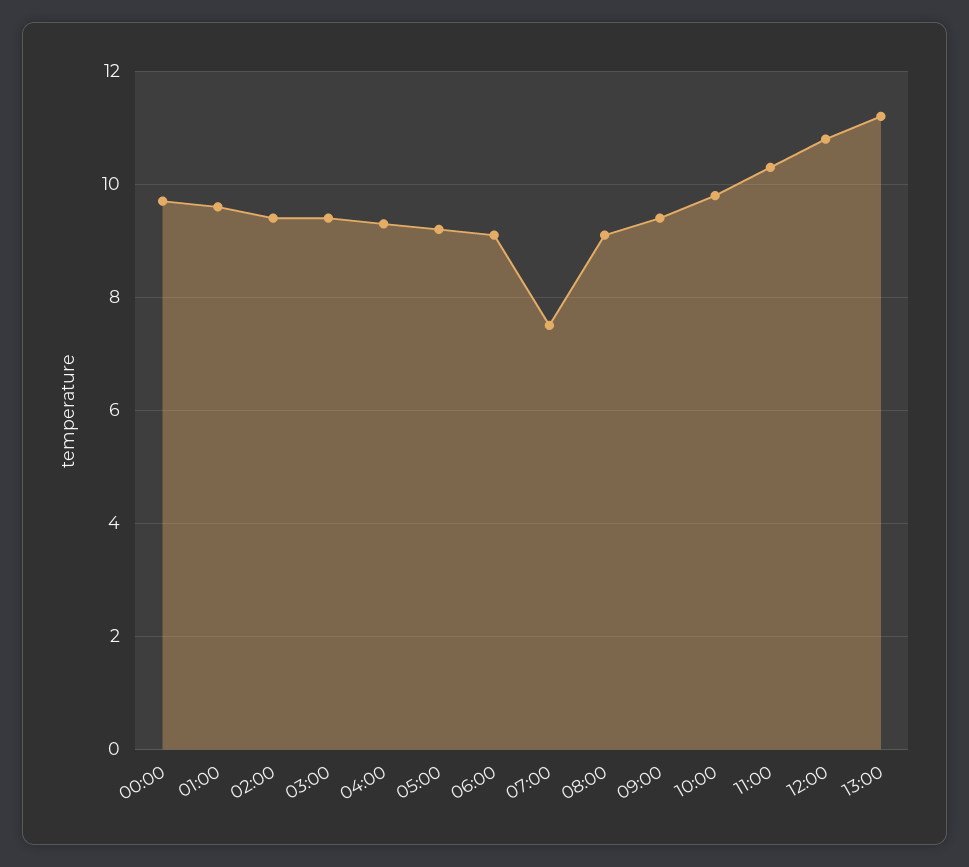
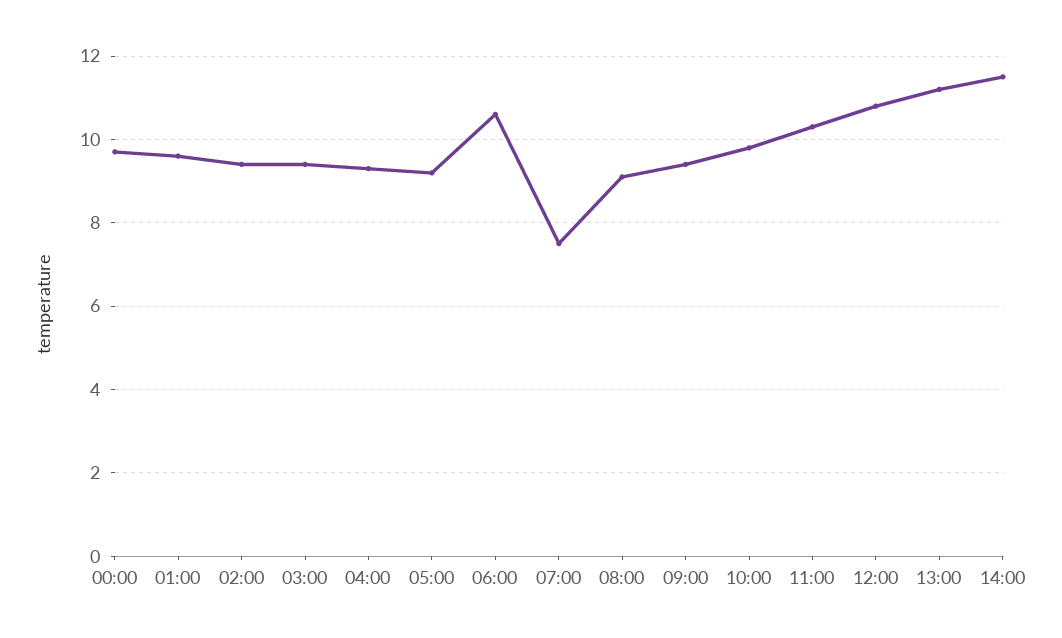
06:00: 9 -> 10.5
14:00: none -> 11.5

